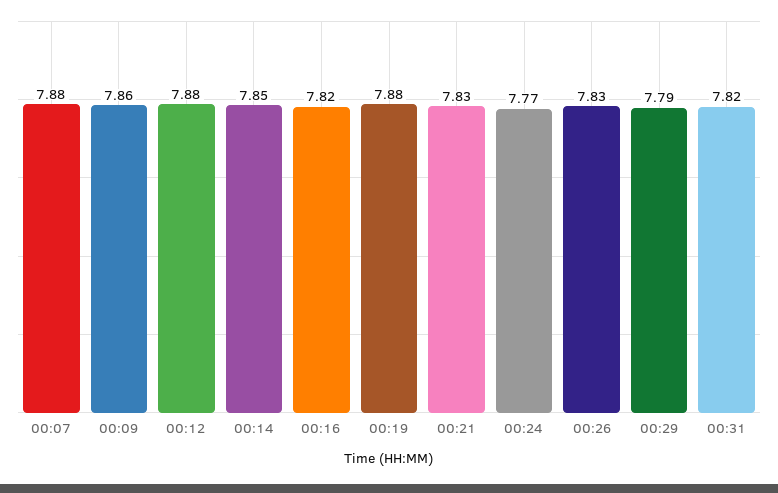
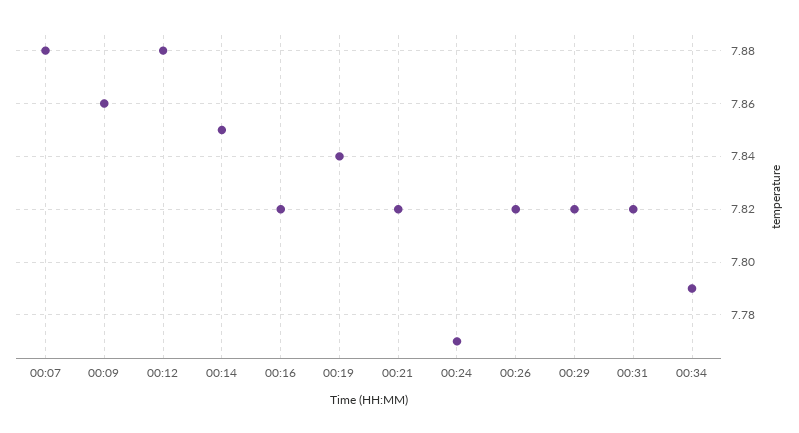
00:19: 7.88 -> 7.84
00:21: 7.83 -> 7.82
00:26: 7.83 -> 7.82
00:29: 7.79 -> 7.82
00:34: none -> 7.79

